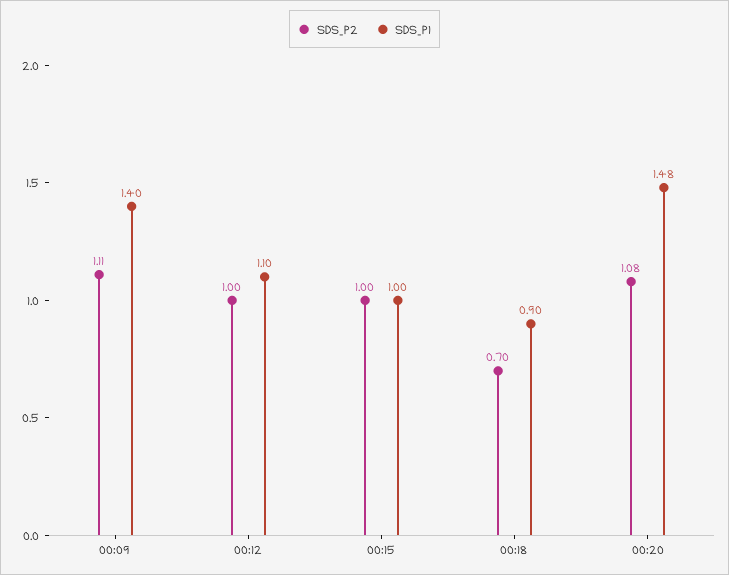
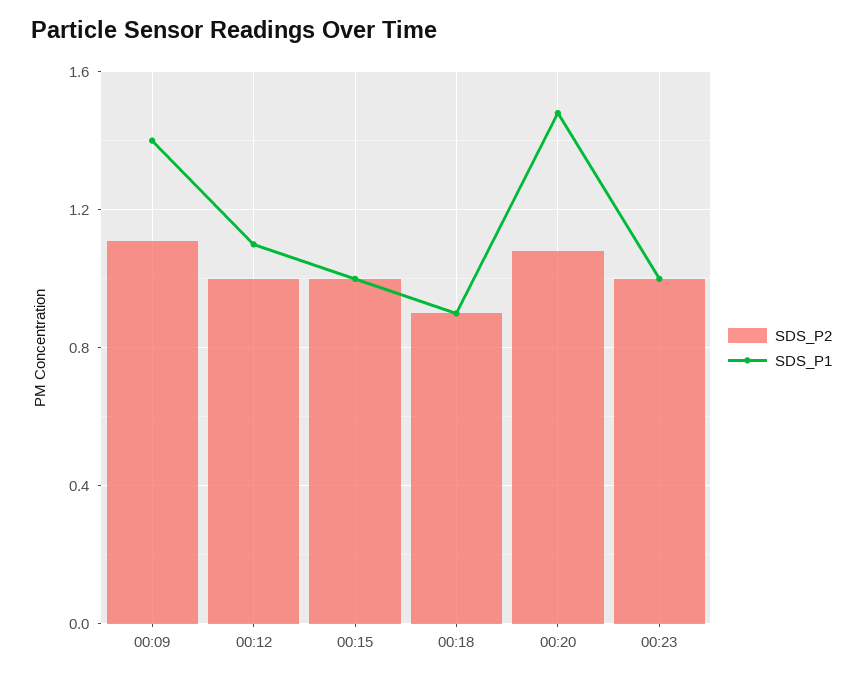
SDS_P2, 00:18: 0.7 -> 0.9
SDS_P2, 00:23: none -> 1
SDS_P1, 00:23: none -> 1

